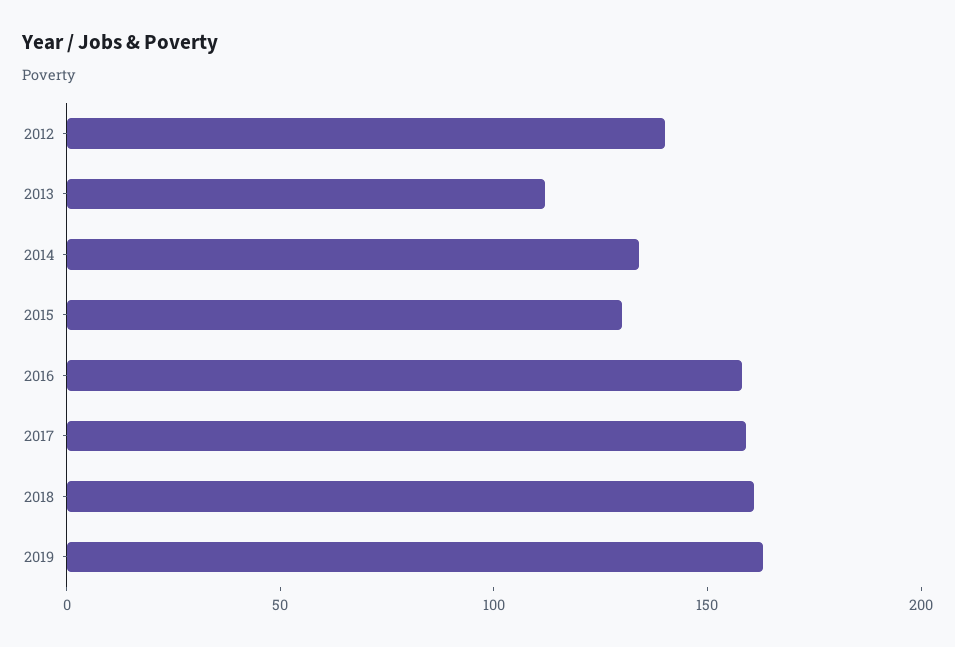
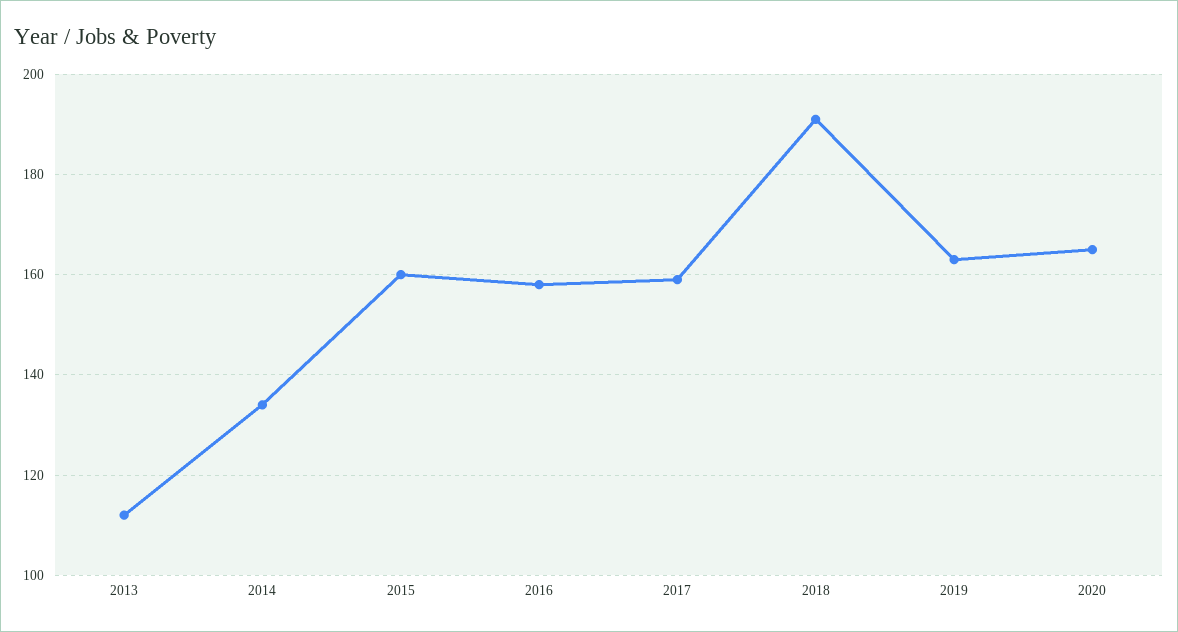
2012: 140 -> none
2015: 130 -> 160
2018: 160 -> 190
2020: none -> 165

